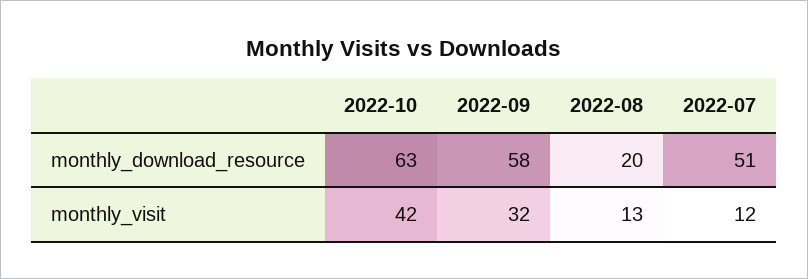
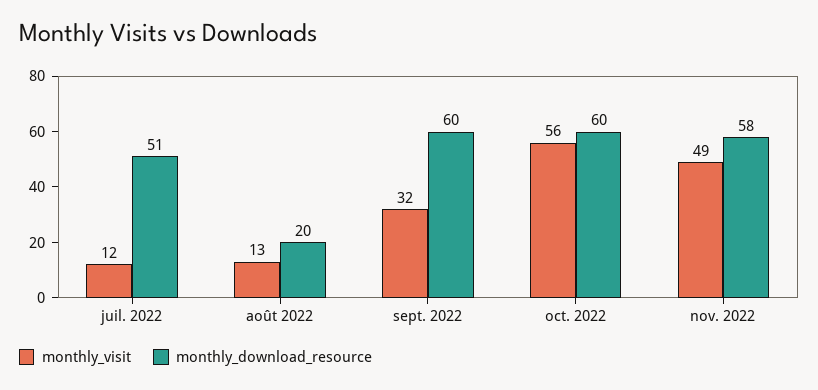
monthly_download_resource, 2022-10: 63 -> 60
monthly_download_resource, 2022-09: 58 -> 60
monthly_visit, 2022-10: 42 -> 56
monthly_visit, nov. 2022: none -> 49
monthly_download_resource, nov. 2022: none -> 58

